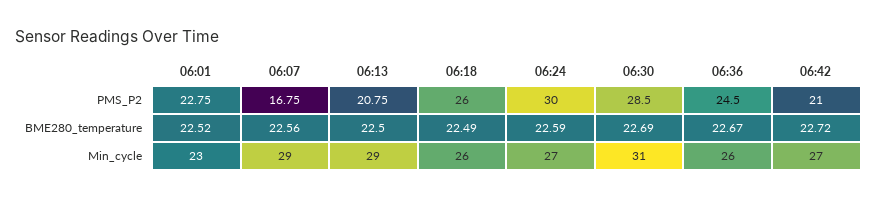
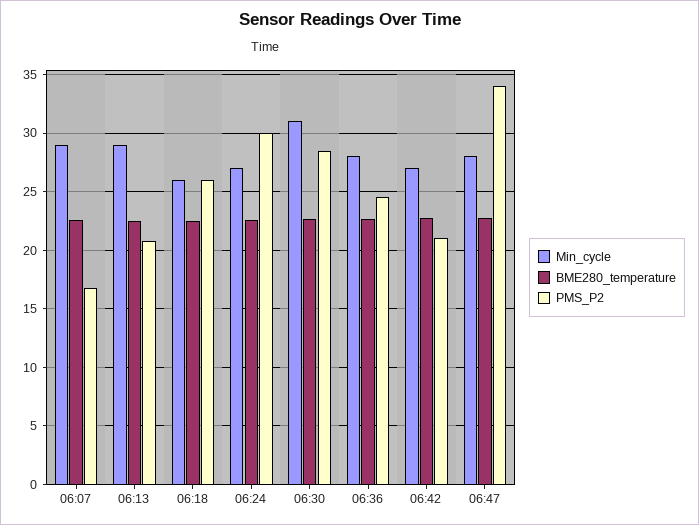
PMS_P2, 06:01: 22.75 -> none
BME280_temperature, 06:01: 22.52 -> none
Min_cycle, 06:01: 23 -> none
Min_cycle, 06:36: 26 -> 28
Min_cycle, 06:47: none -> 28
BME280_temperature, 06:47: none -> 23
PMS_P2, 06:47: none -> 34

